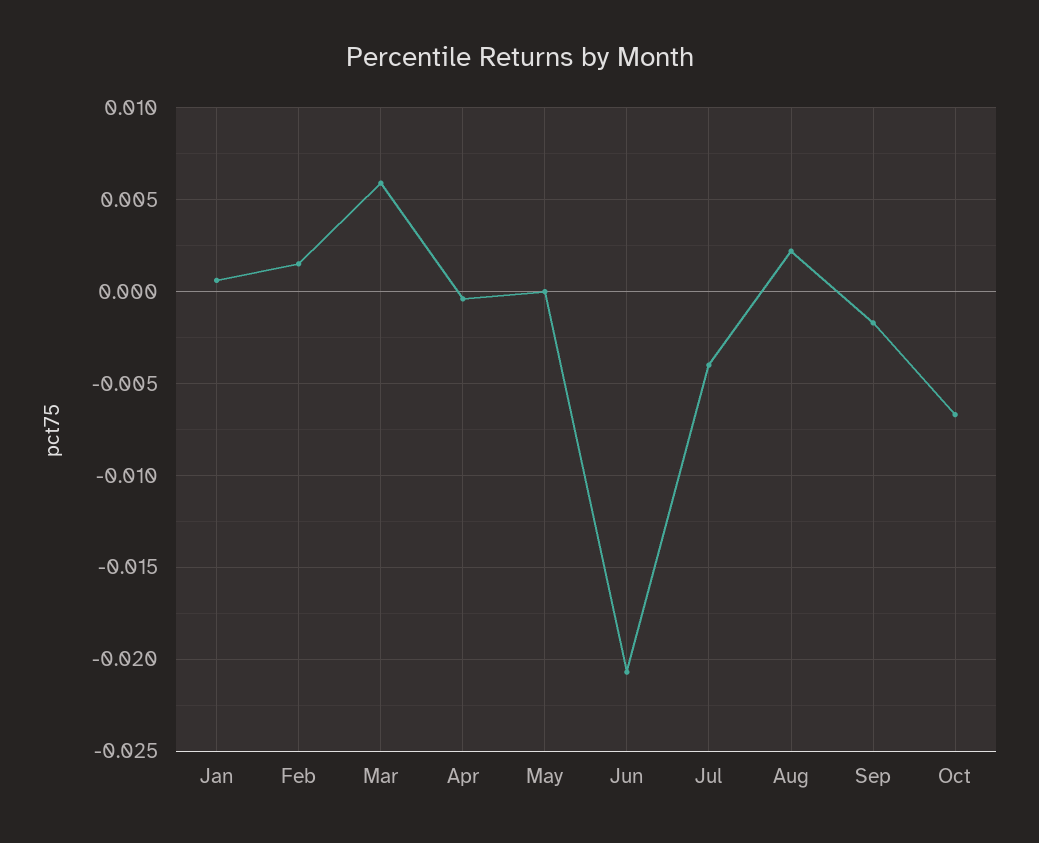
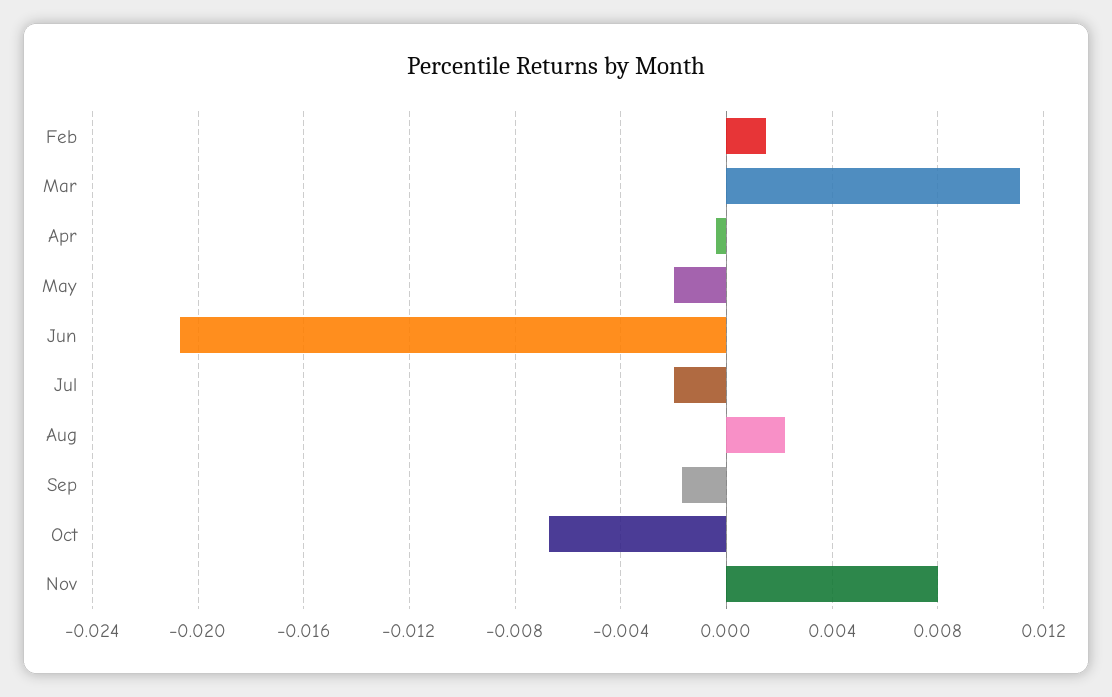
Jan: 0.0005 -> none
Mar: 0.006 -> 0.011
May: 0 -> -0.002
Jul: -0.004 -> -0.002
Nov: none -> 0.008

